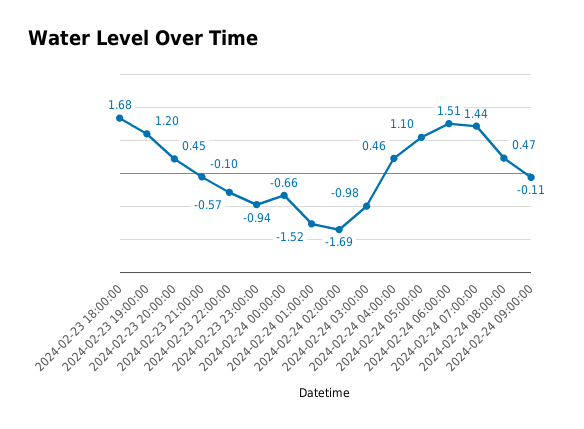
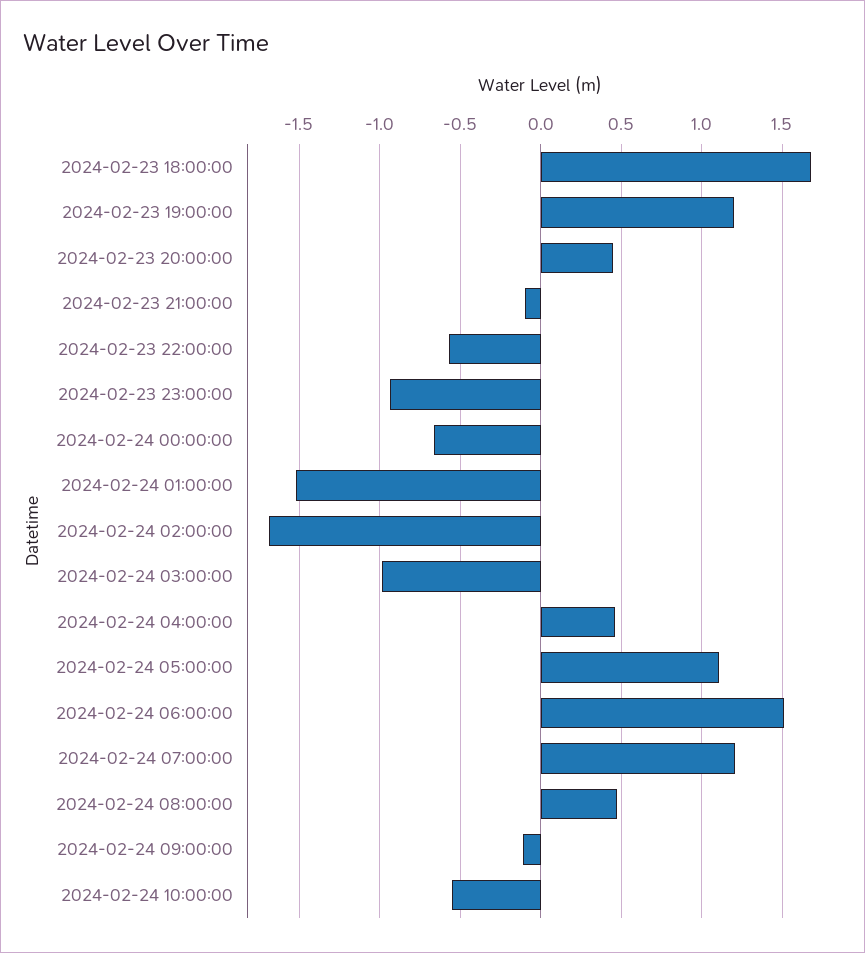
2024-02-24 07:00:00: 1.44 -> 1.2
2024-02-24 10:00:00: none -> -0.55

